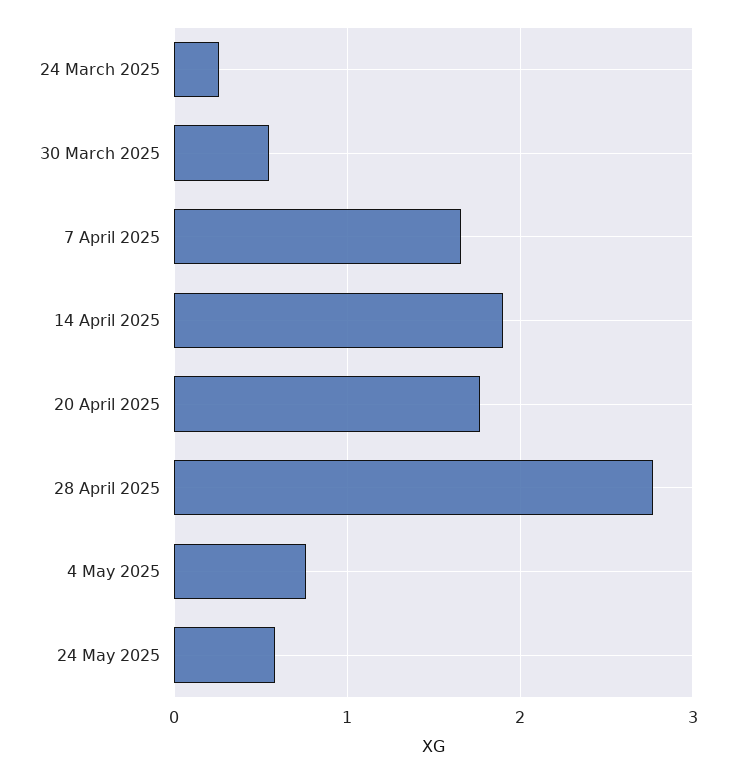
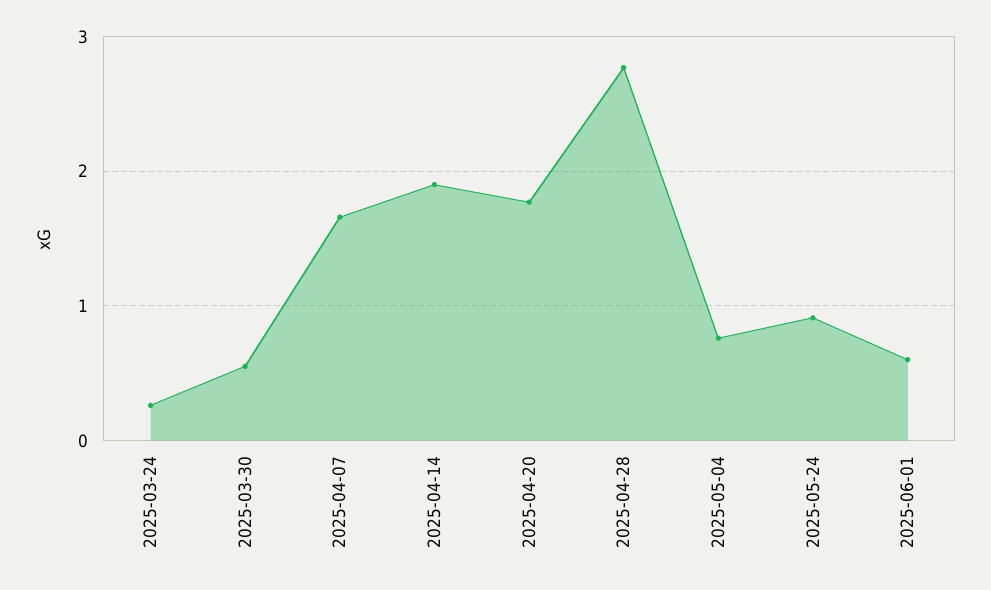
24 May 2025: 0.6 -> 0.9
2025-06-01: none -> 0.6

